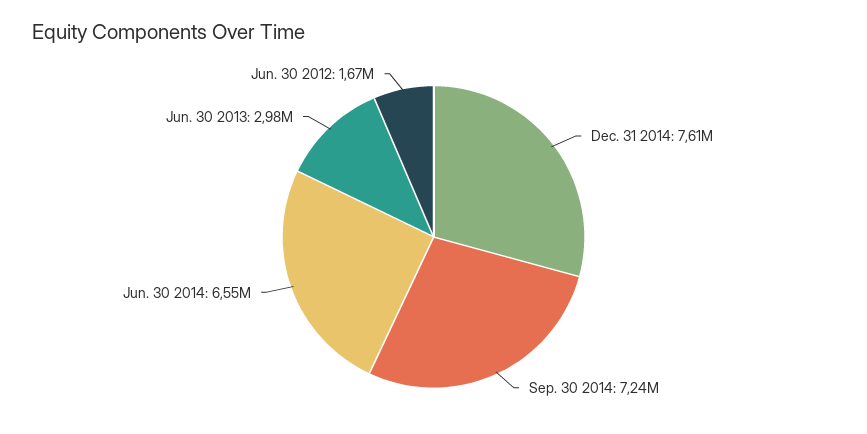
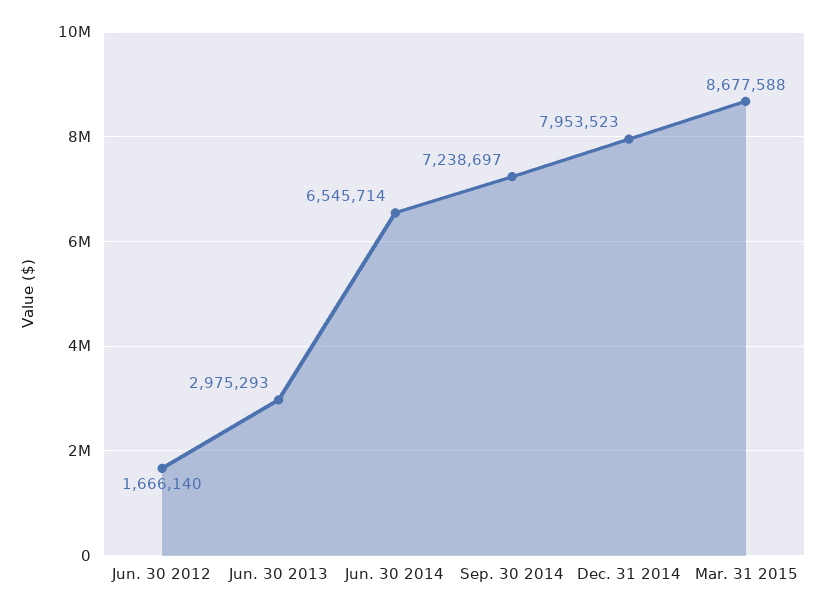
Dec. 31 2014: 7610000 -> 7953523
Mar. 31 2015: none -> 8677588

